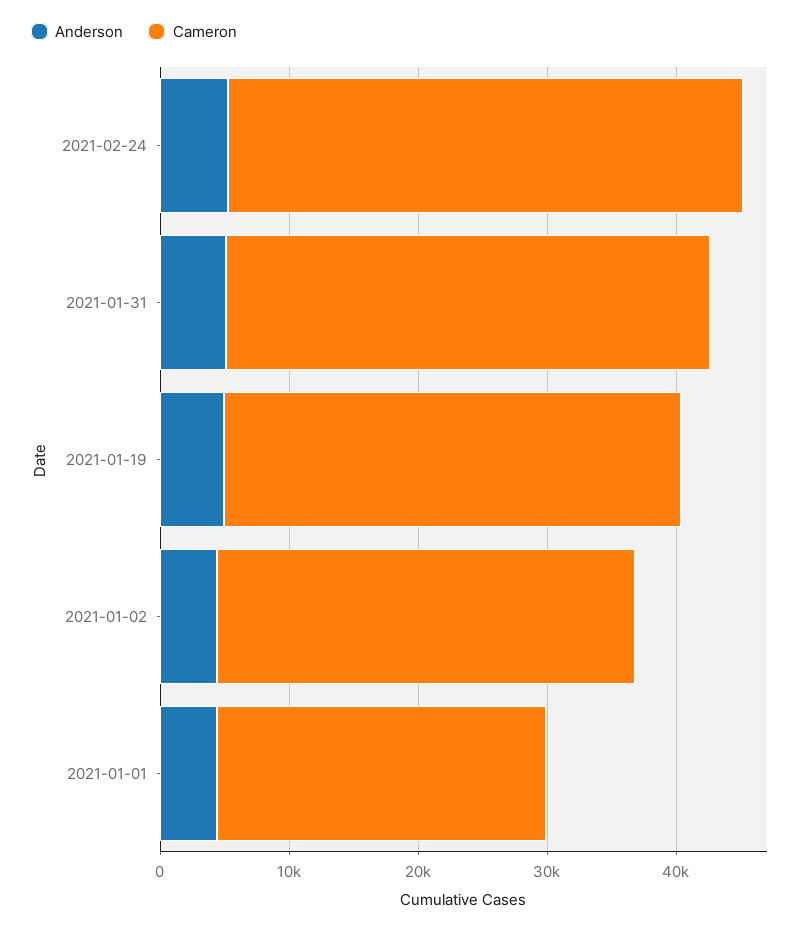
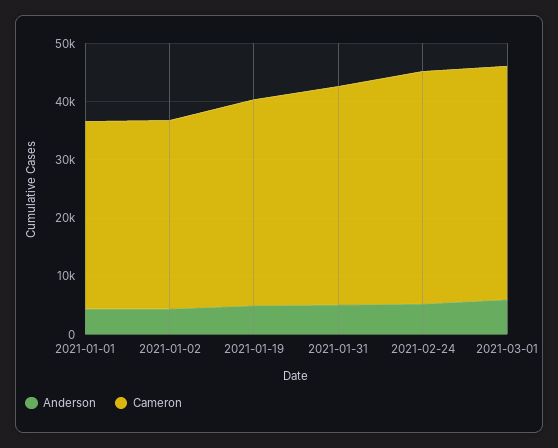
Cameron, 2021-01-01: 26000 -> 32000
Anderson, 2021-03-01: none -> 6000
Cameron, 2021-03-01: none -> 40000

